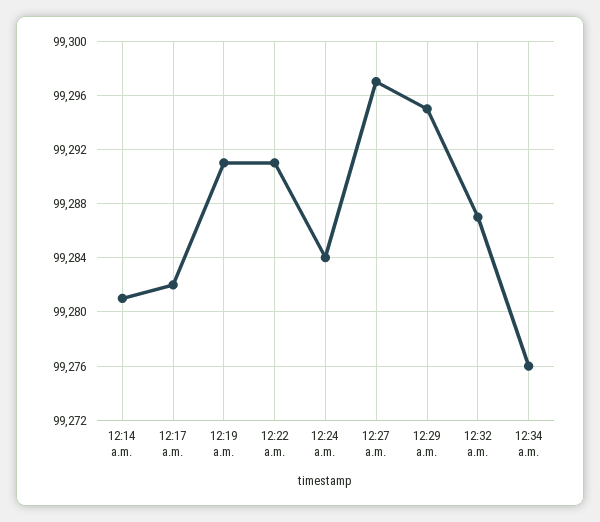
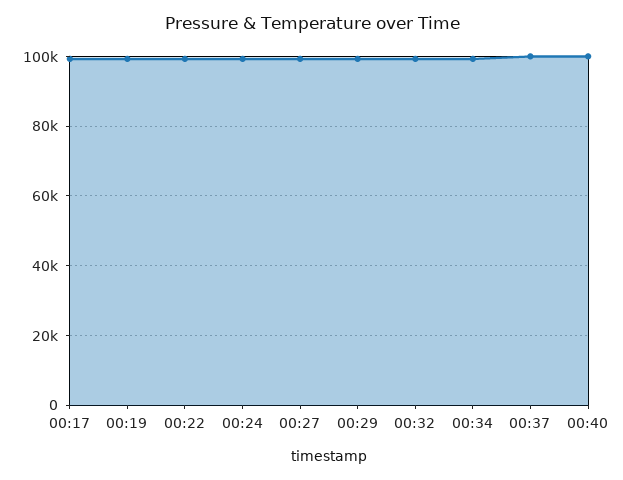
12:14 a.m.: 99281 -> none
00:37: none -> 100000
00:40: none -> 100000

